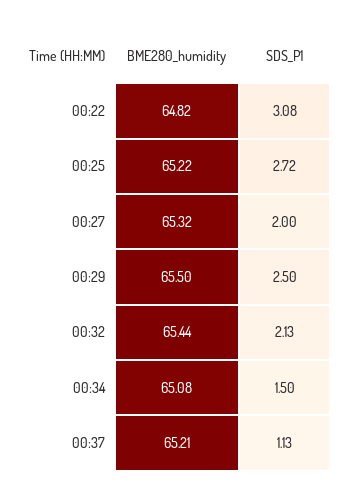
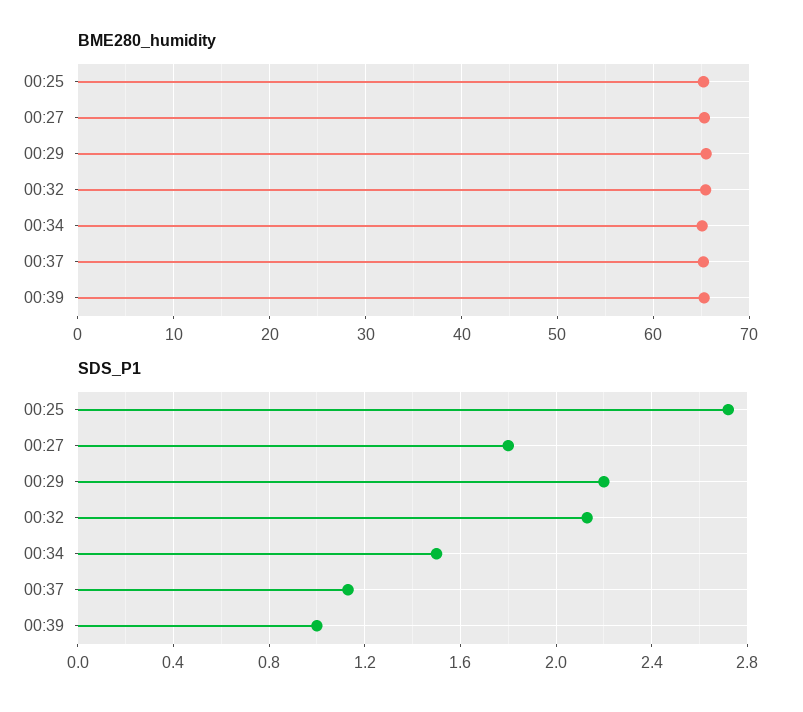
BME280_humidity, 00:22: 64.82 -> none
SDS_P1, 00:22: 3.08 -> none
SDS_P1, 00:27: 2 -> 1.8
SDS_P1, 00:29: 2.5 -> 2.2
BME280_humidity, 00:39: none -> 65
SDS_P1, 00:39: none -> 1

